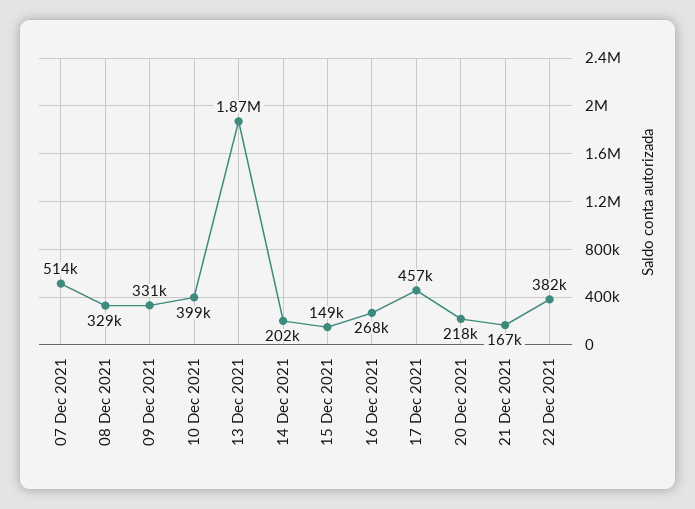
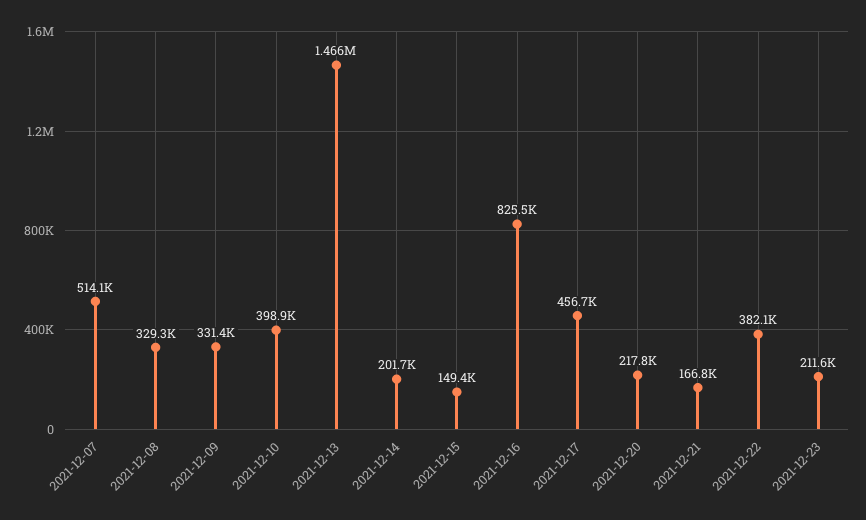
13 Dec 2021: 1870000 -> 1466000
16 Dec 2021: 268000 -> 825500
2021-12-23: none -> 211600

